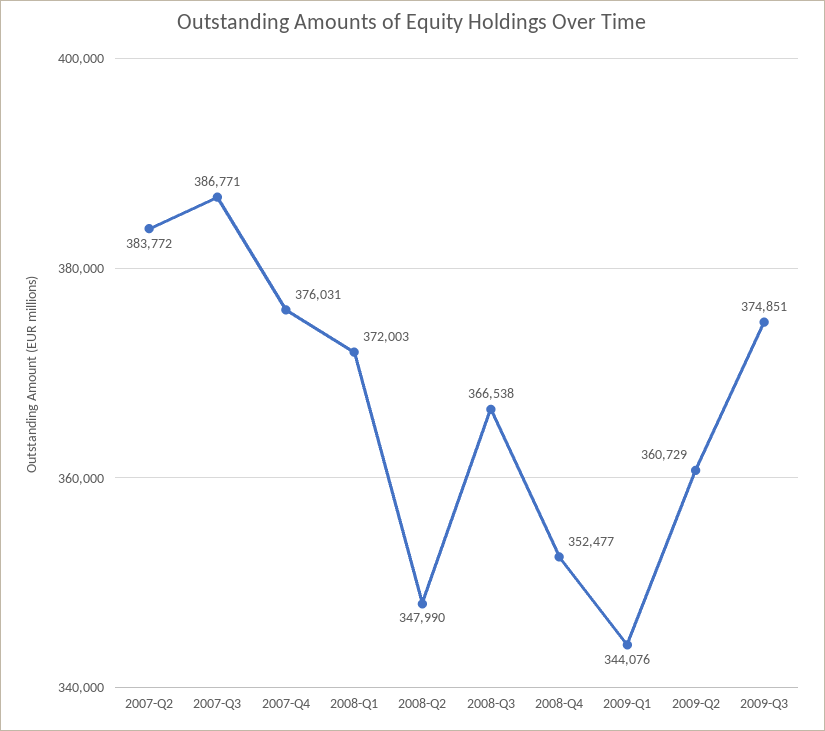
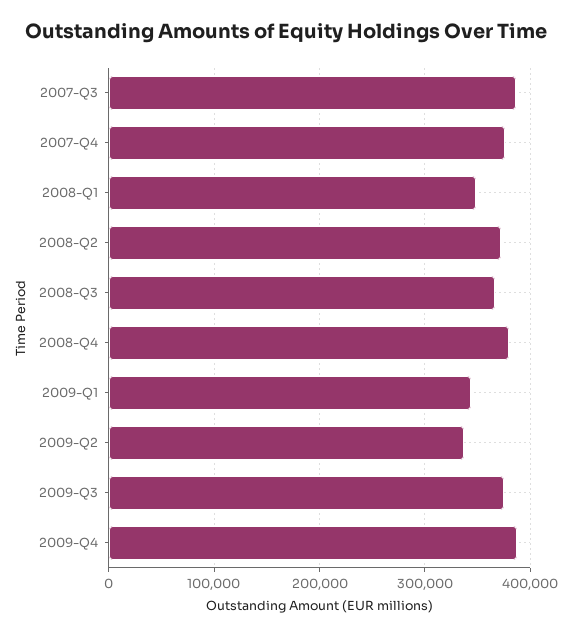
2007-Q2: 383772 -> none
2008-Q1: 372003 -> 350000
2008-Q2: 347990 -> 370000
2008-Q4: 352477 -> 380000
2009-Q2: 360729 -> 340000
2009-Q4: none -> 390000

